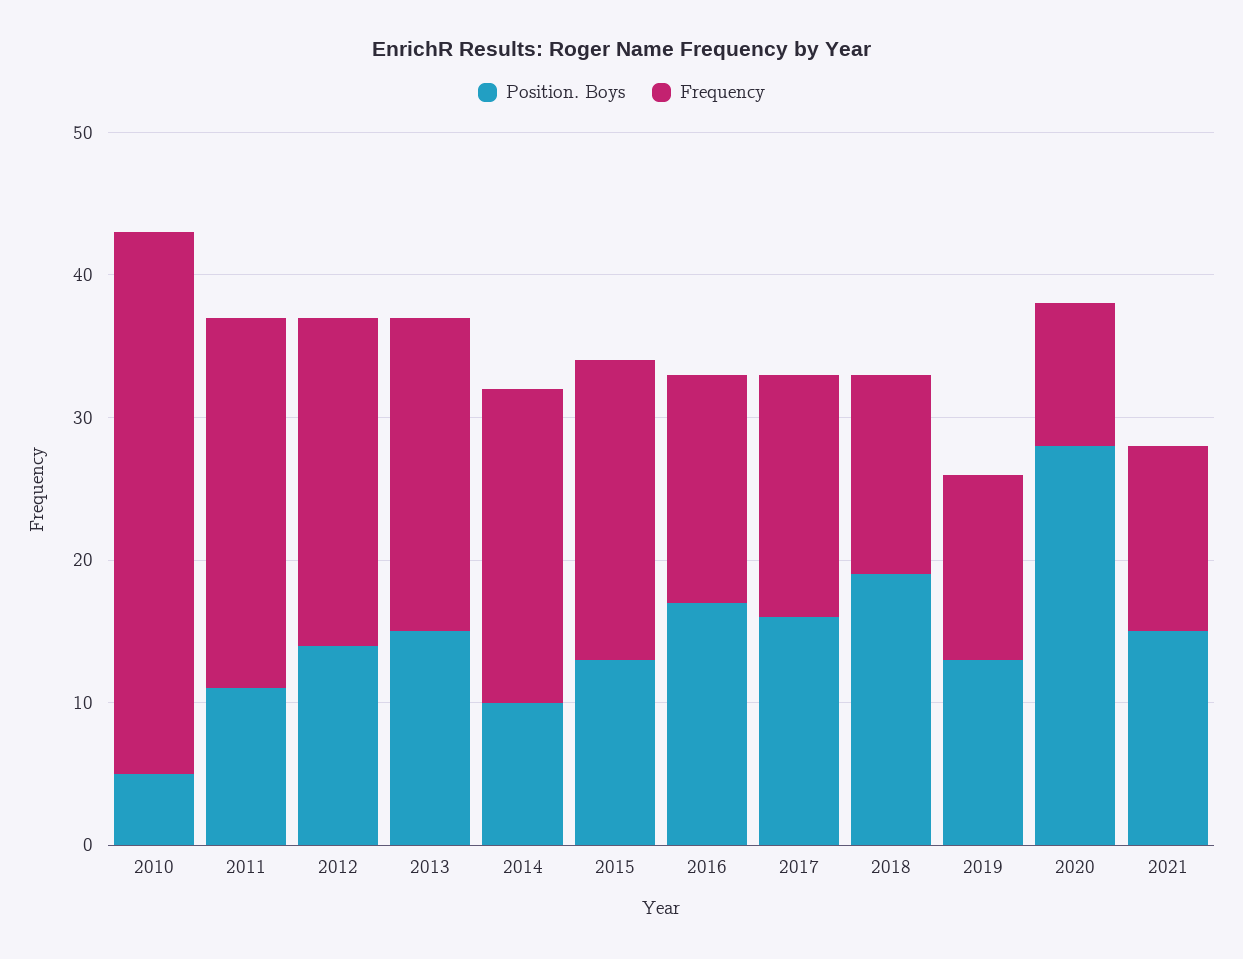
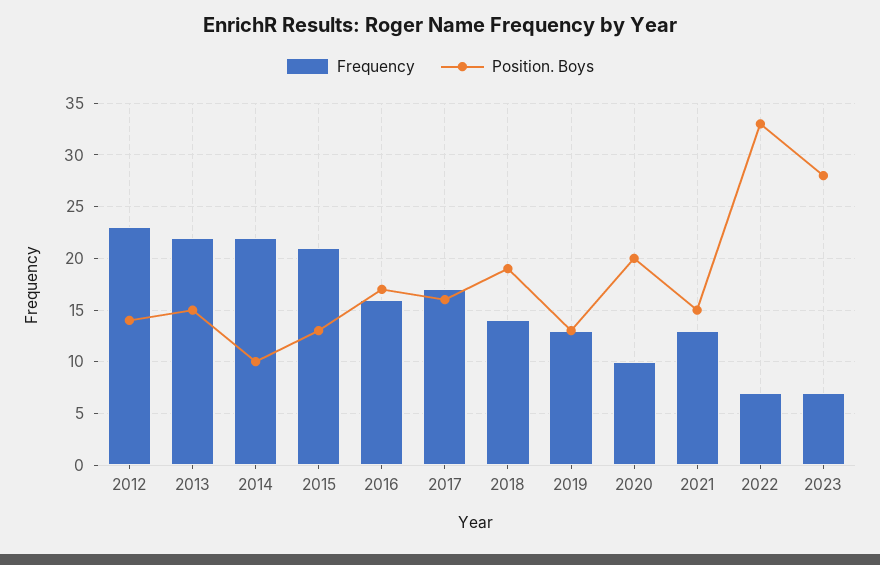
Position. Boys, 2010: 5 -> none
Frequency, 2010: 38 -> none
Position. Boys, 2011: 11 -> none
Frequency, 2011: 26 -> none
Position. Boys, 2020: 28 -> 20
Frequency, 2022: none -> 7
Position. Boys, 2022: none -> 33
Frequency, 2023: none -> 7
Position. Boys, 2023: none -> 28

